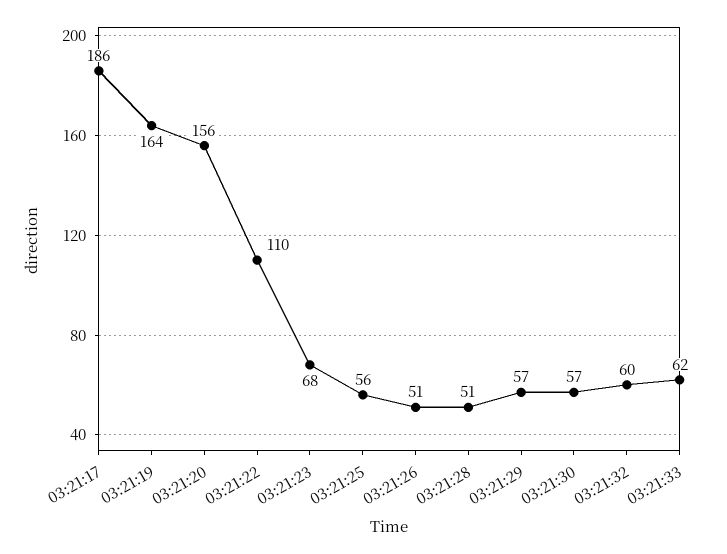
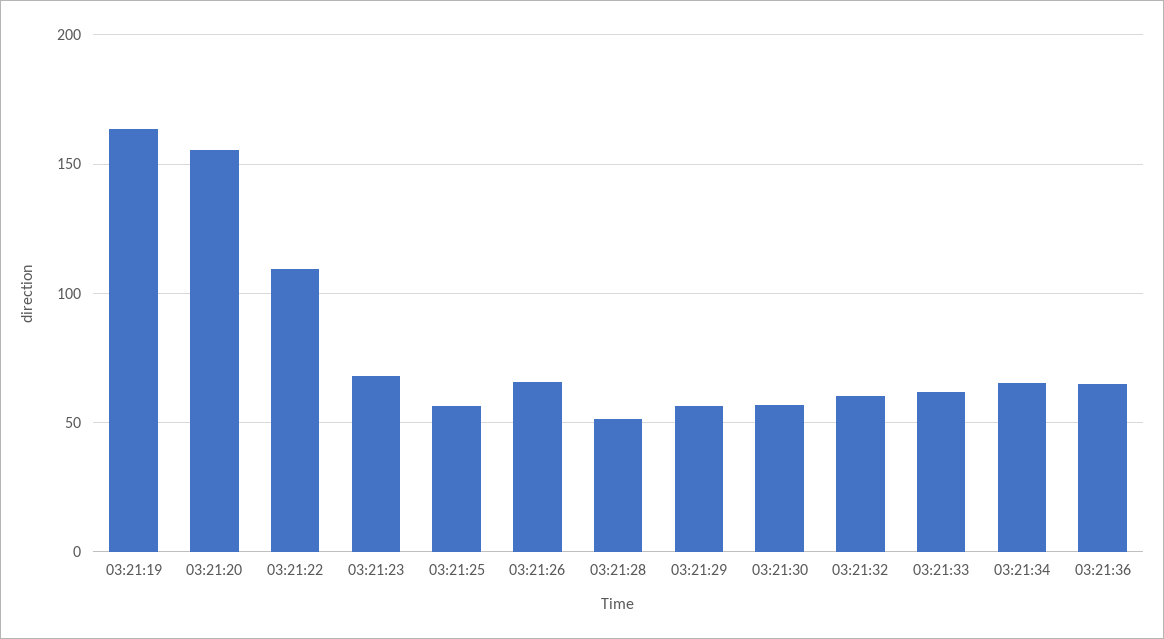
03:21:17: 186 -> none
03:21:26: 51 -> 65
03:21:34: none -> 65
03:21:36: none -> 65

